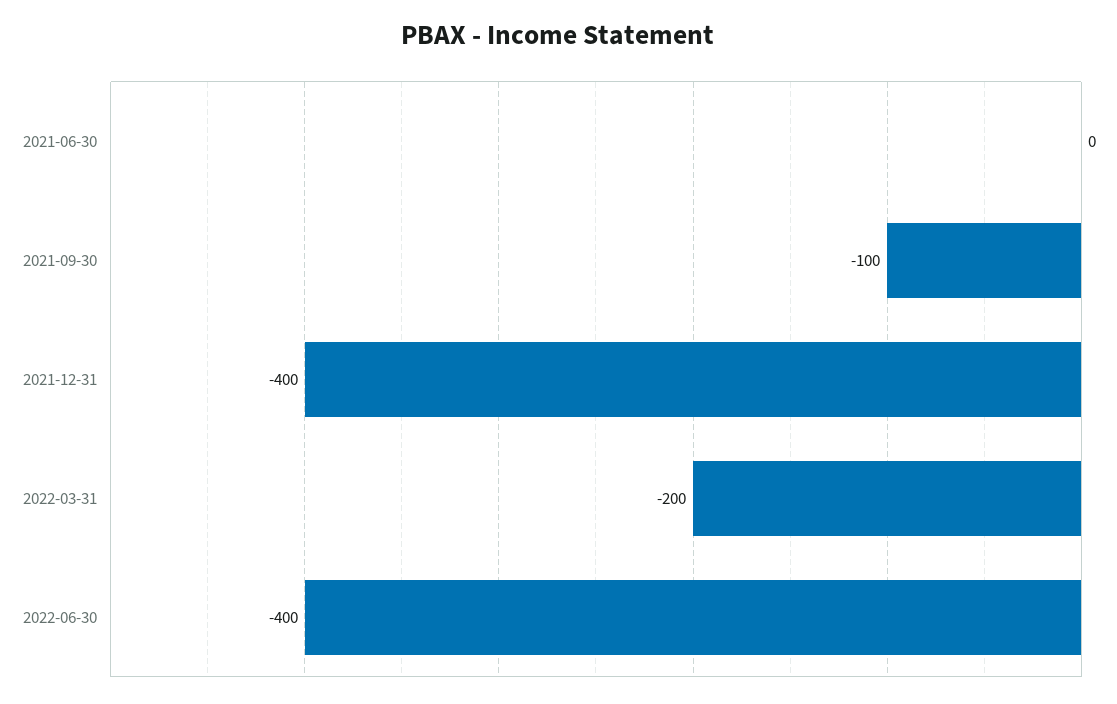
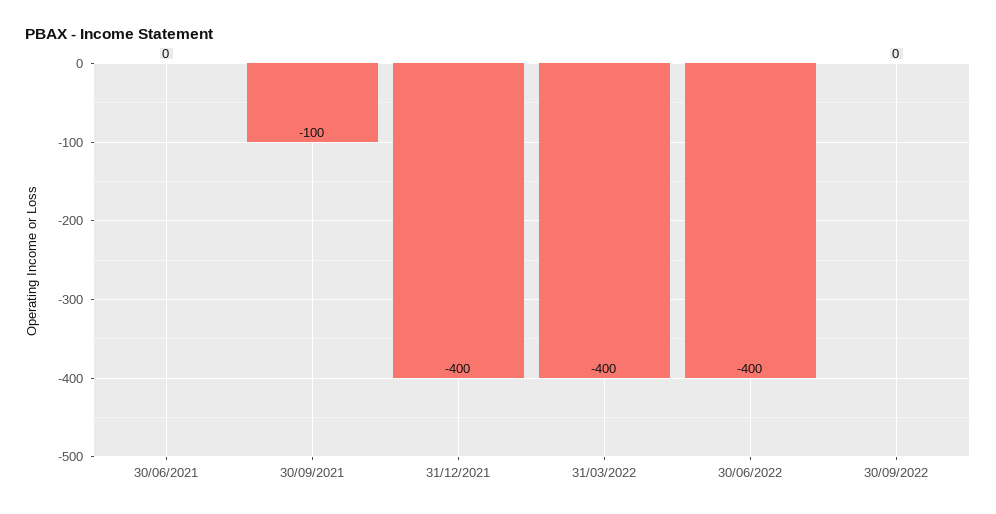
2022-03-31: -200 -> -400
30/09/2022: none -> 0

